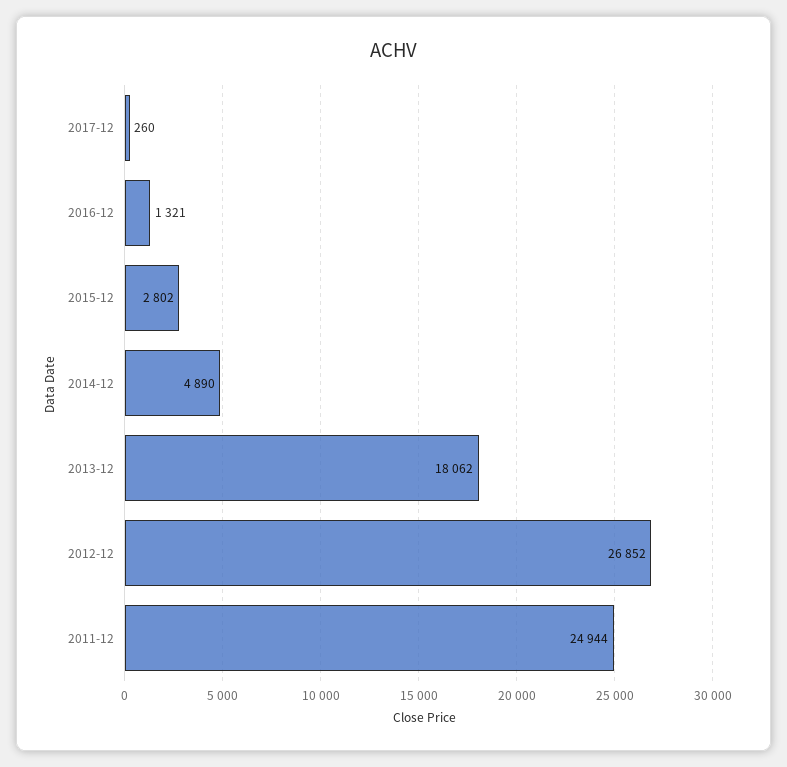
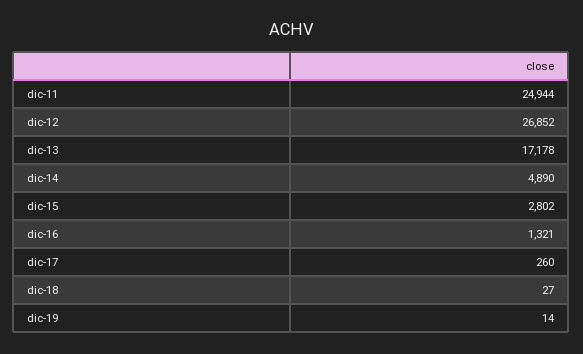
2013-12: 18062 -> 17178
dic-18: none -> 27
dic-19: none -> 14

